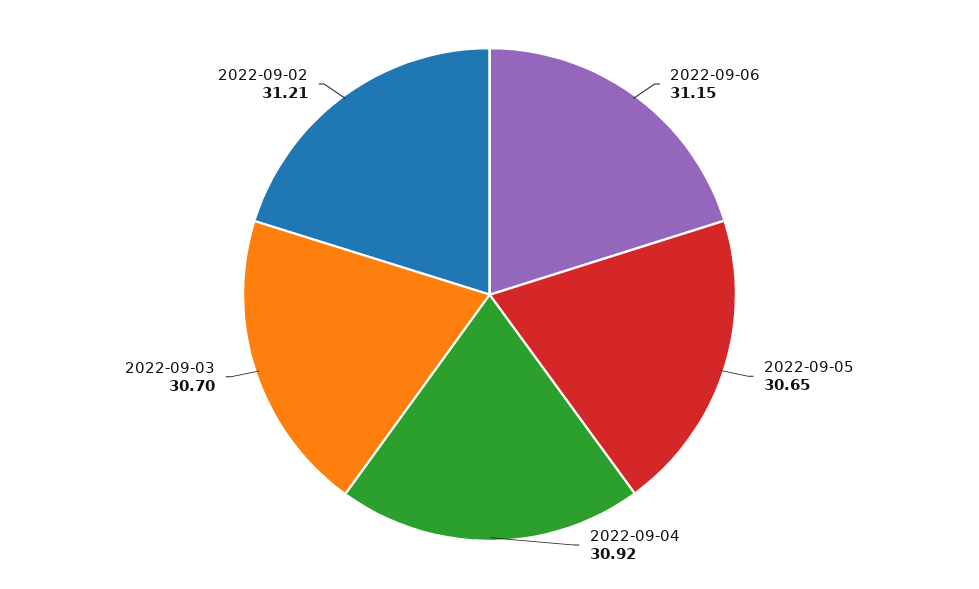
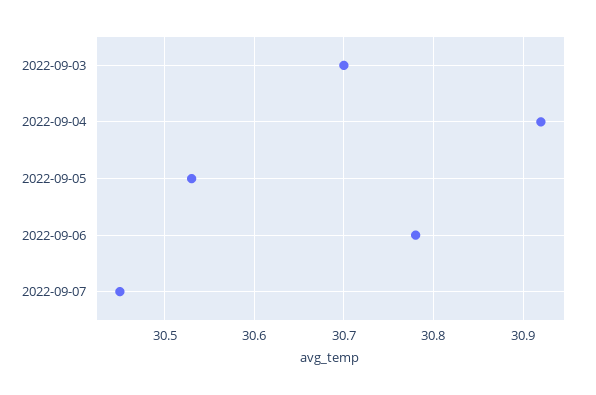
2022-09-06: 31.15 -> 30.78
2022-09-05: 30.65 -> 30.53
2022-09-02: 31.21 -> none
2022-09-07: none -> 30.45

